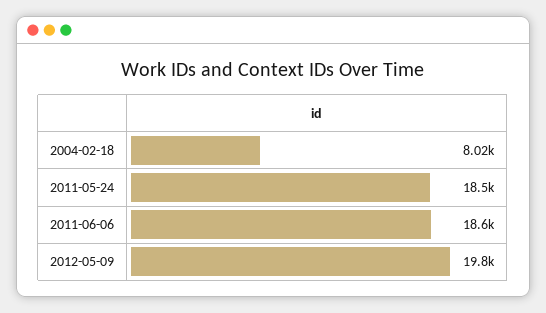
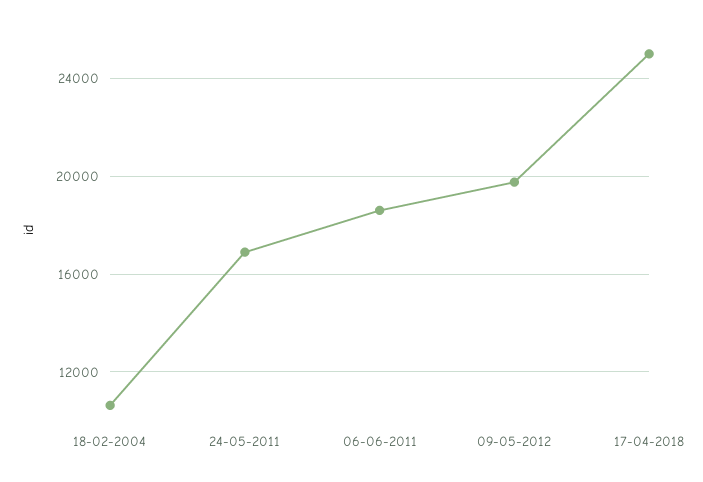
2004-02-18: 8020 -> 10500
2011-05-24: 18500 -> 17000
17-04-2018: none -> 25000

